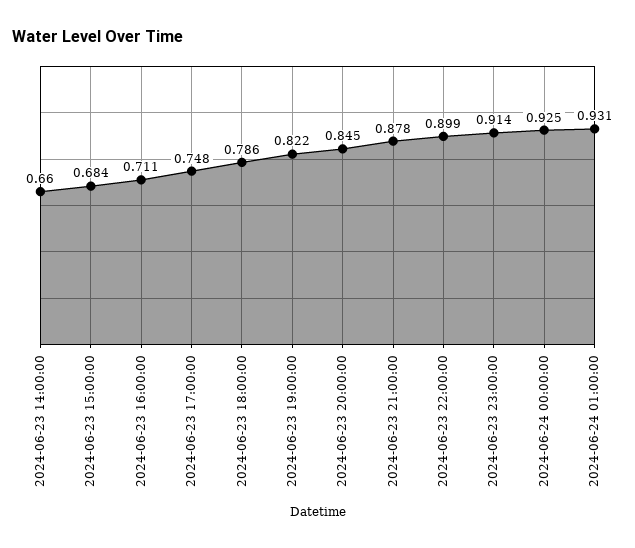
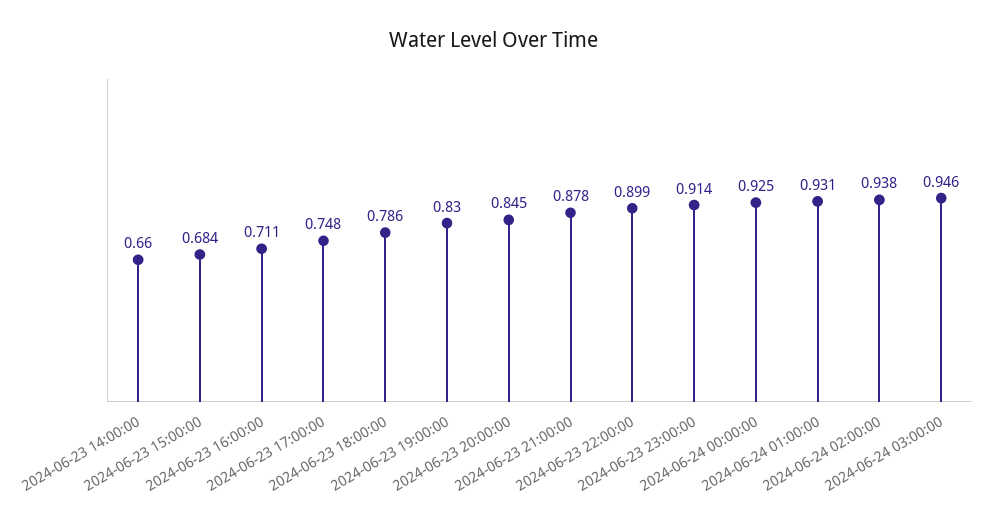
2024-06-23 19:00:00: 0.822 -> 0.83
2024-06-24 02:00:00: none -> 0.938
2024-06-24 03:00:00: none -> 0.946

